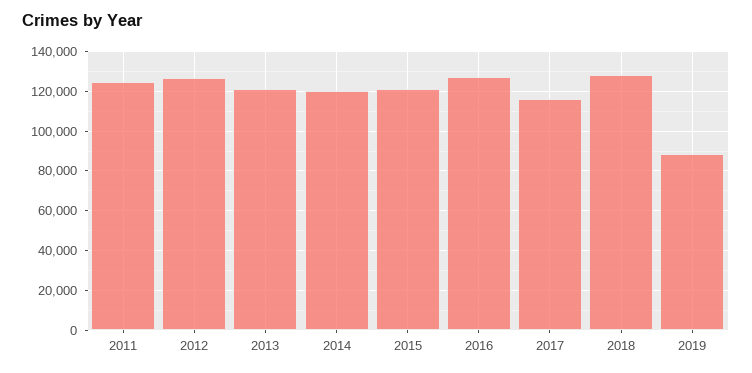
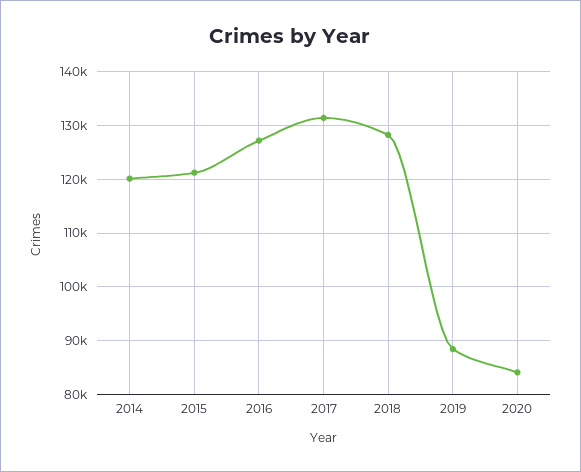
2011: 125000 -> none
2012: 125000 -> none
2013: 120000 -> none
2017: 115000 -> 132000
2020: none -> 84000

